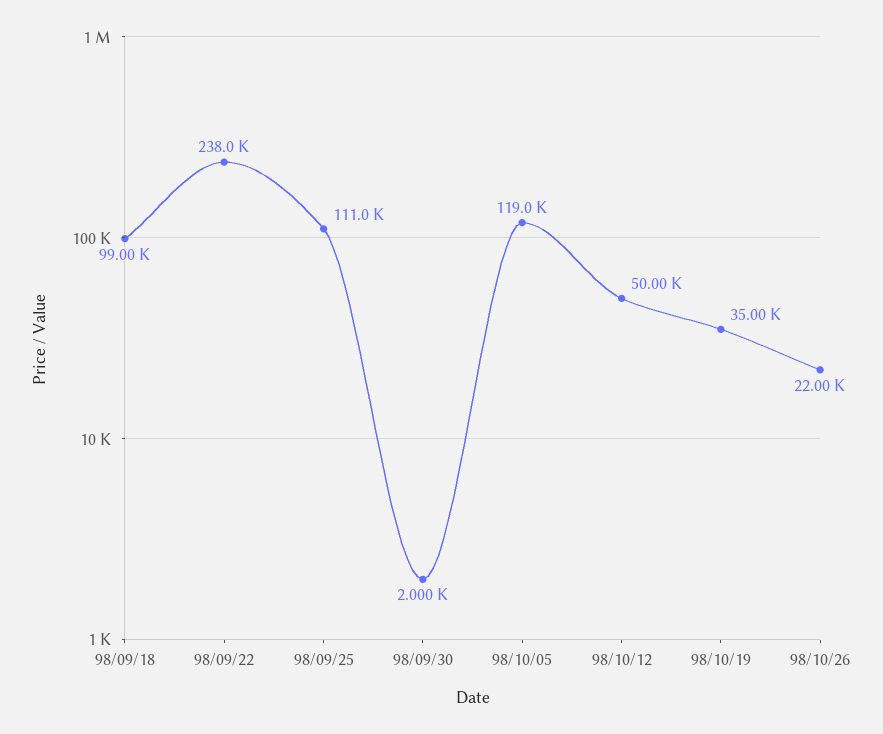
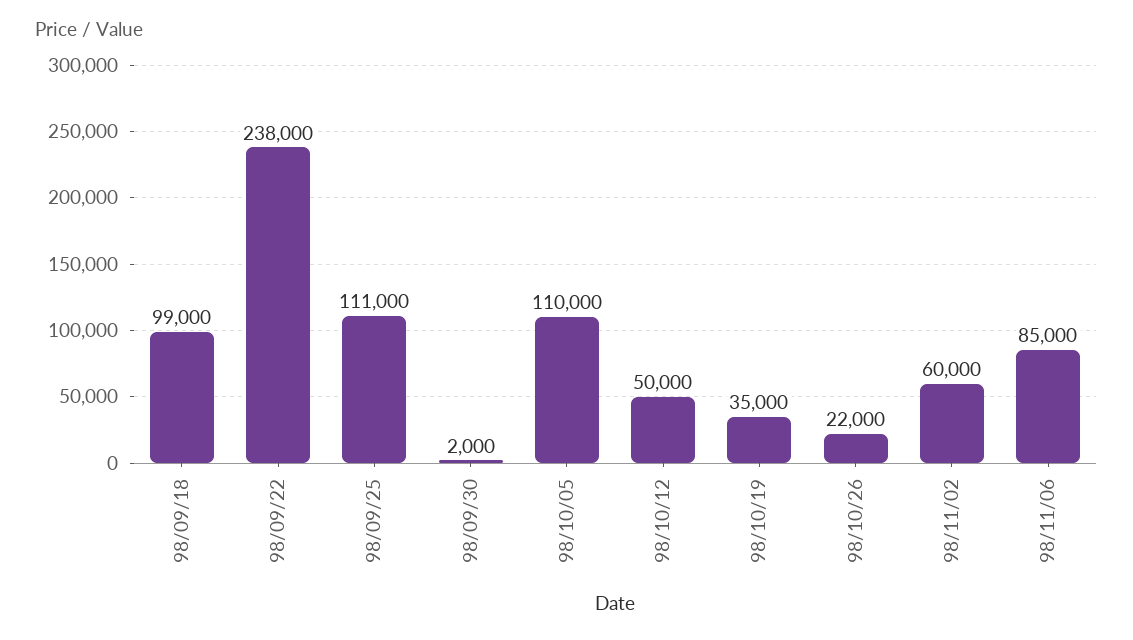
98/10/05: 119000 -> 110000
98/11/02: none -> 60000
98/11/06: none -> 85000

